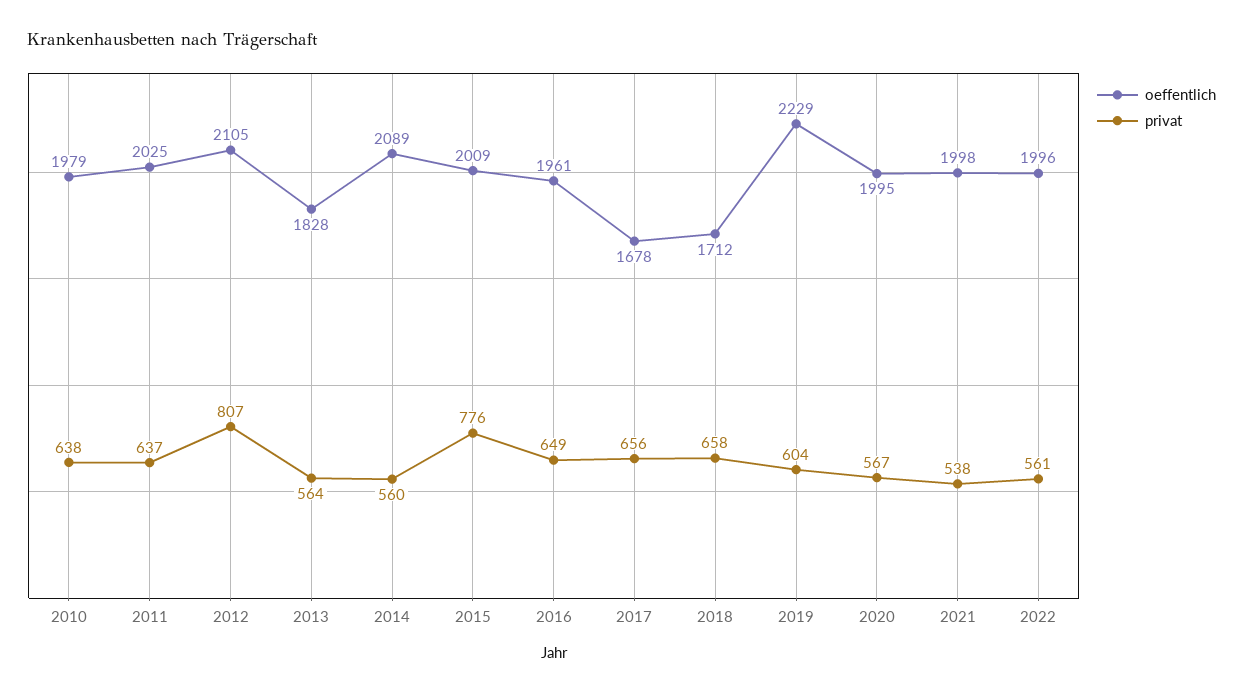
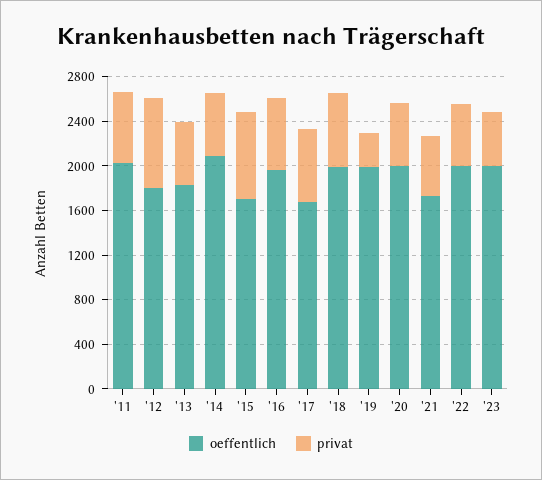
oeffentlich, 2010: 1979 -> none
privat, 2010: 638 -> none
oeffentlich, 2012: 2105 -> 1800
oeffentlich, 2015: 2009 -> 1700
oeffentlich, 2018: 1712 -> 2000
oeffentlich, 2019: 2229 -> 2000
privat, 2019: 604 -> 300
oeffentlich, 2021: 1998 -> 1700
oeffentlich, '23: none -> 2000
privat, '23: none -> 500

